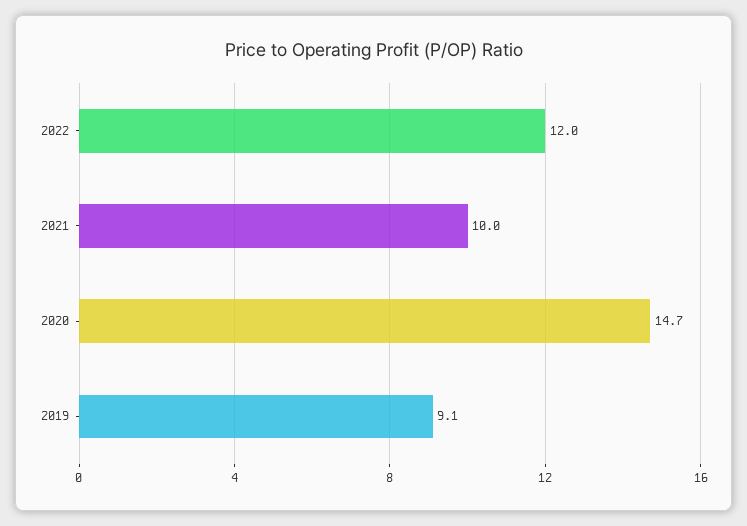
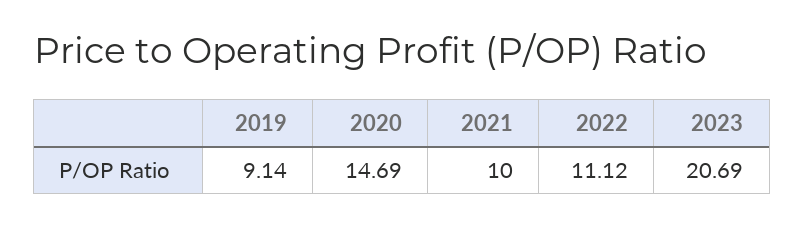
2022: 12 -> 11.12
2023: none -> 20.69

